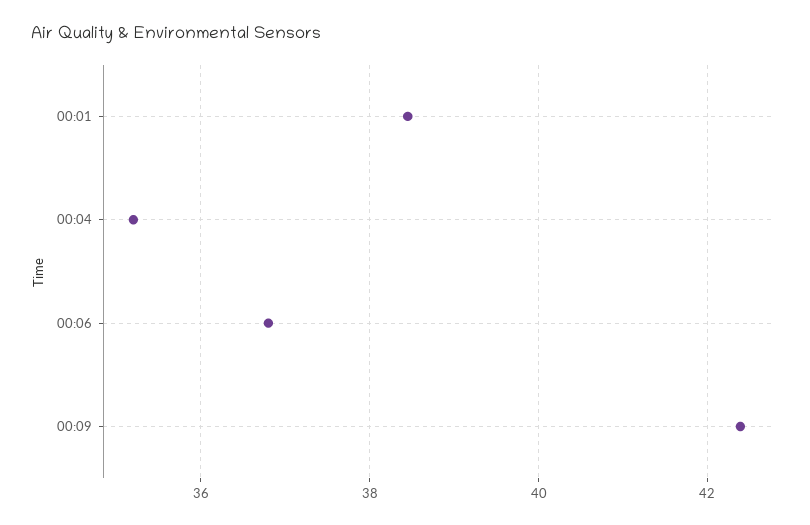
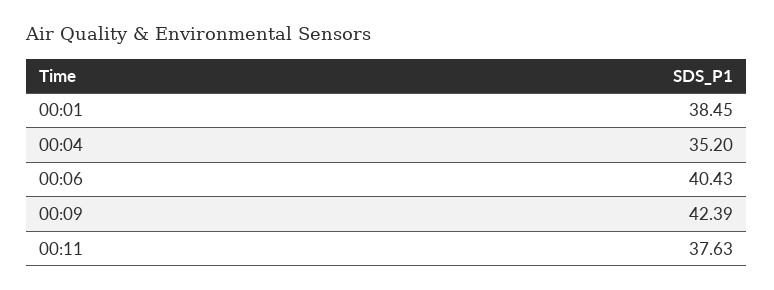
00:06: 36.8 -> 40.43
00:11: none -> 37.63

